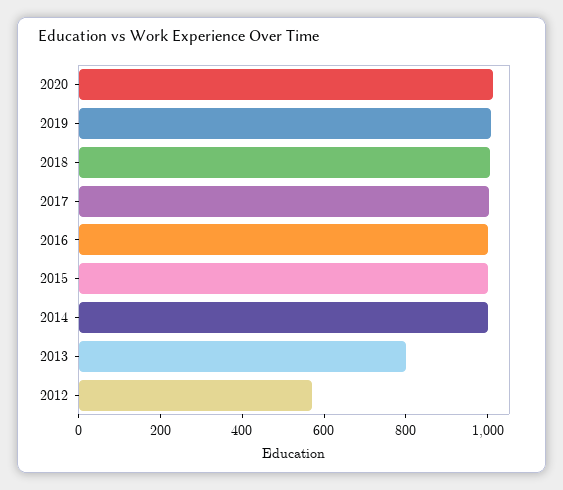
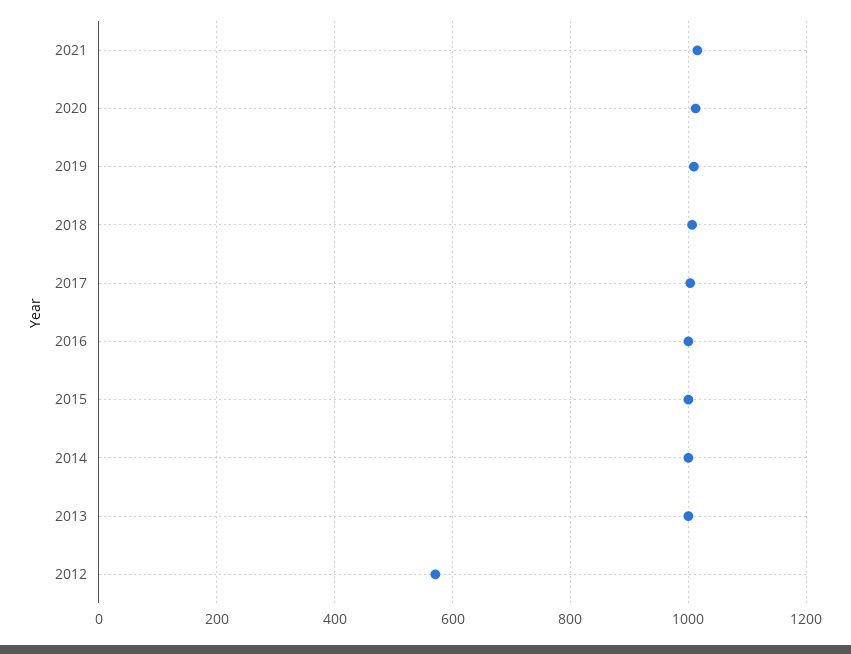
2013: 800 -> 1000
2021: none -> 1020

